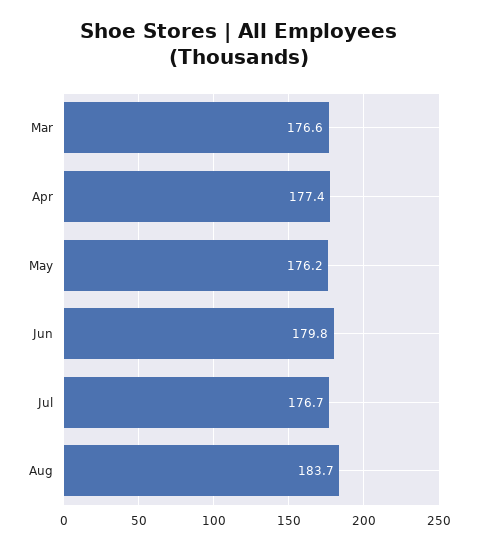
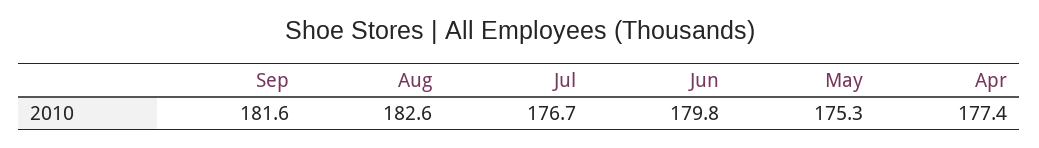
Mar: 176.6 -> none
May: 176.2 -> 175.3
Aug: 183.7 -> 182.6
Sep: none -> 181.6

